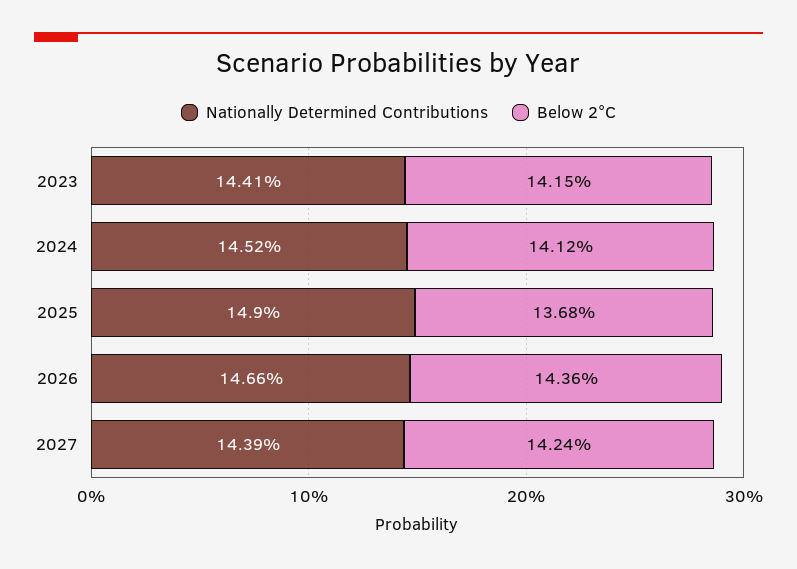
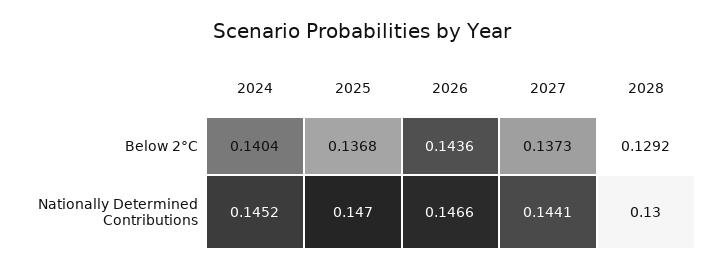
Nationally Determined Contributions, 2023: 0.1441 -> none
Below 2°C, 2023: 0.1415 -> none
Below 2°C, 2024: 0.1412 -> 0.1404
Nationally Determined Contributions, 2025: 0.149 -> 0.147
Nationally Determined Contributions, 2027: 0.1439 -> 0.1441
Below 2°C, 2027: 0.1424 -> 0.1373
Below 2°C, 2028: none -> 0.1292
Nationally Determined Contributions, 2028: none -> 0.13

